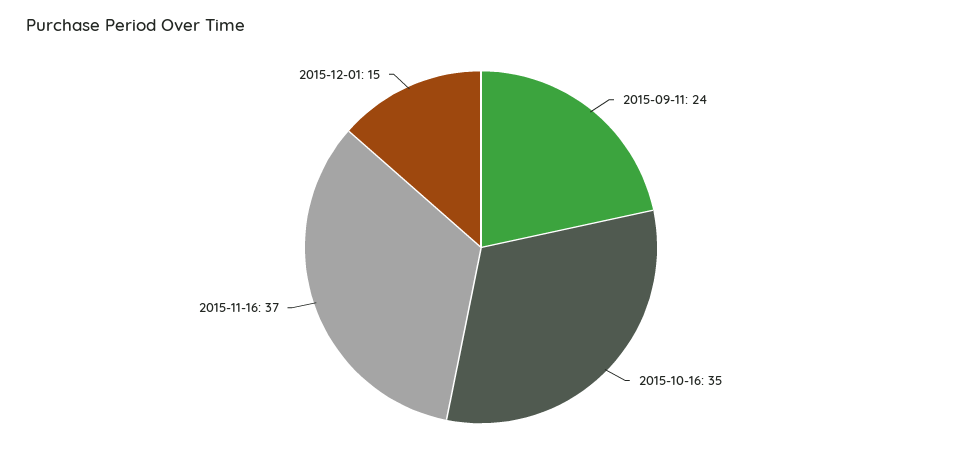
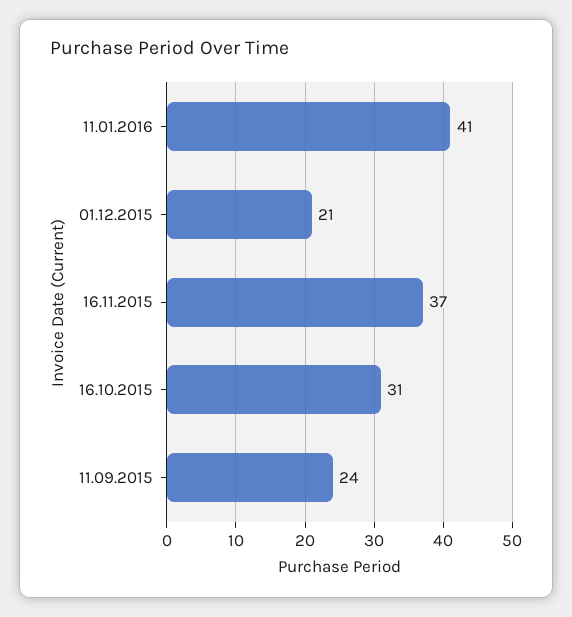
2015-10-16: 35 -> 31
2015-12-01: 15 -> 21
11.01.2016: none -> 41

